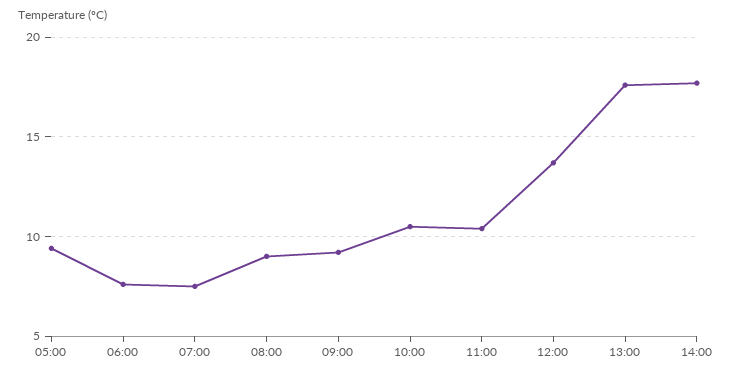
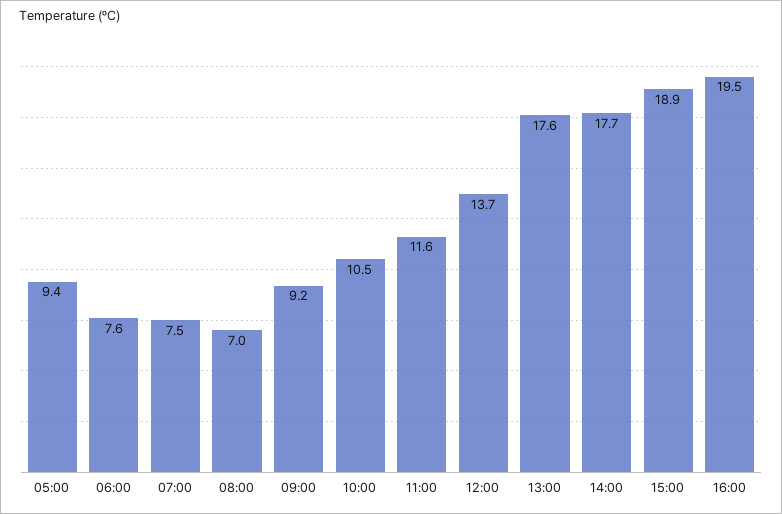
08:00: 9 -> 7
11:00: 10.5 -> 11.6
15:00: none -> 18.9
16:00: none -> 19.5

